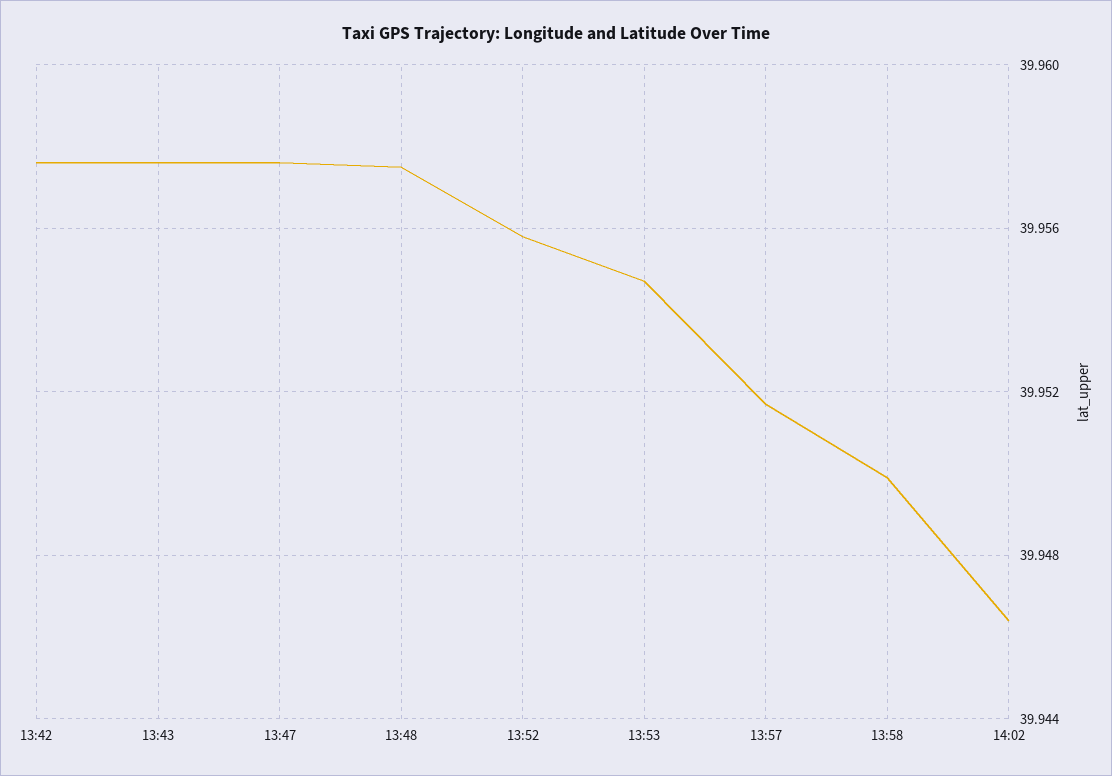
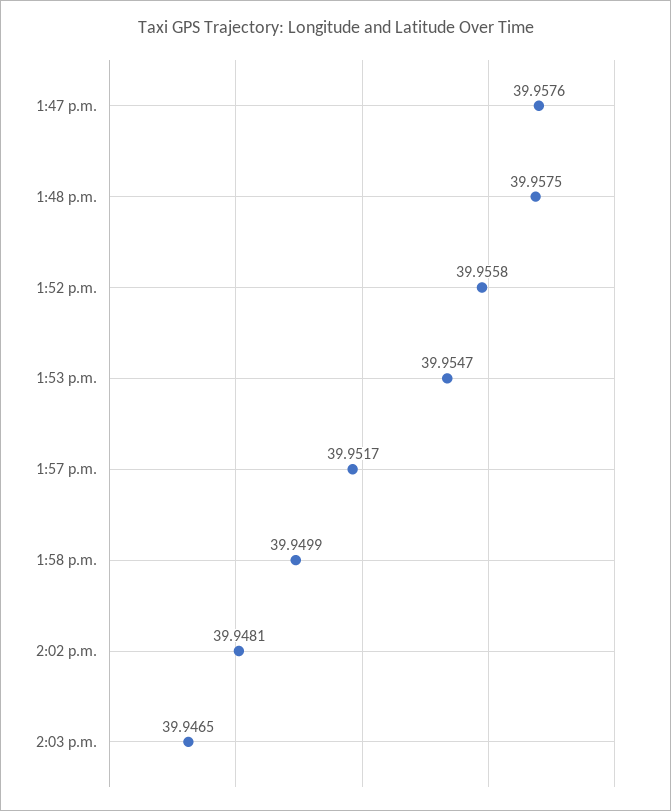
13:42: 39.9575 -> none
13:43: 39.9575 -> none
14:02: 39.9465 -> 39.9481
2:03 p.m.: none -> 39.9465

